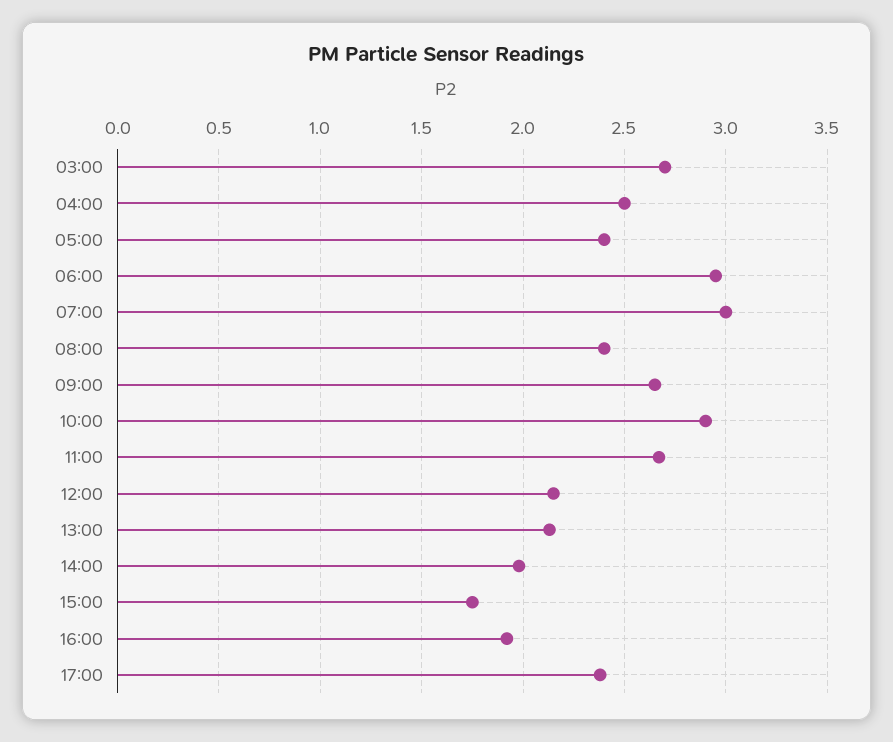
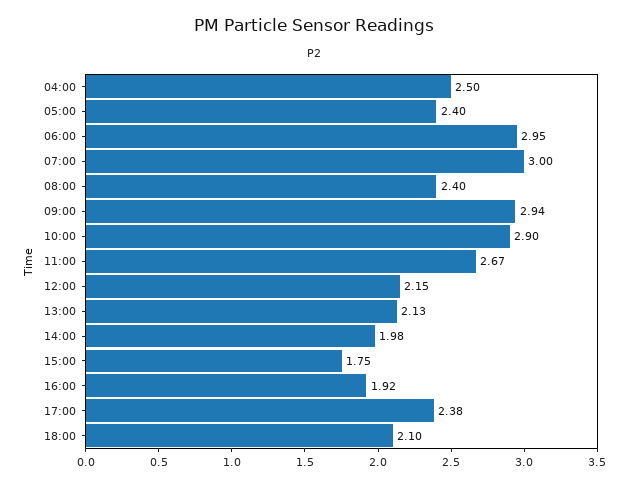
03:00: 2.7 -> none
09:00: 2.65 -> 2.94
18:00: none -> 2.1

